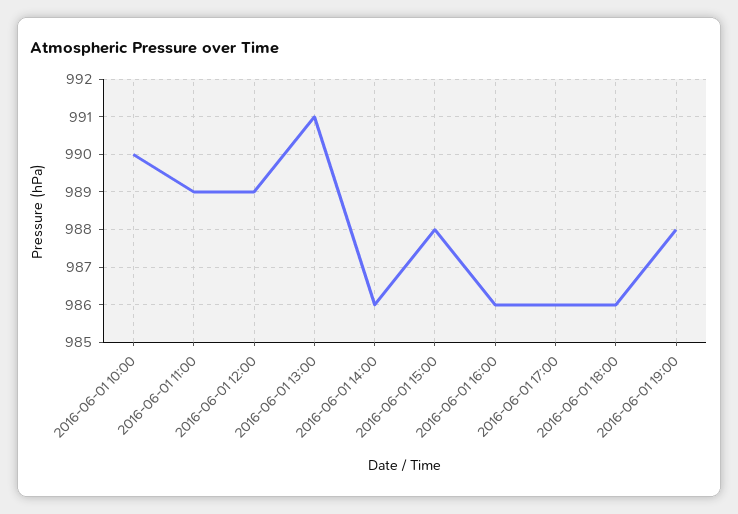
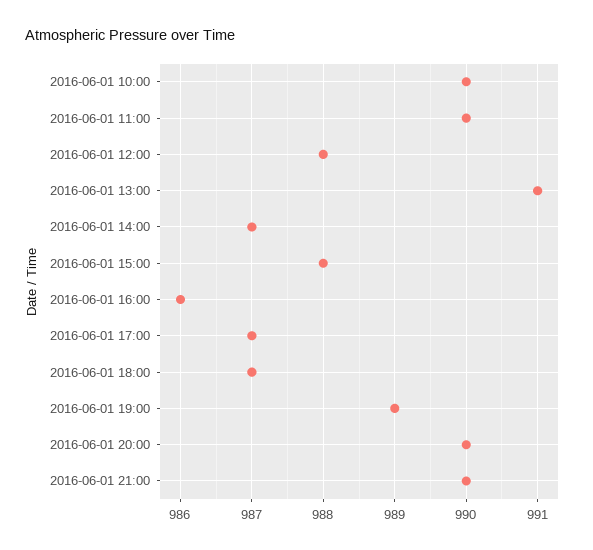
2016-06-01 11:00: 989 -> 990
2016-06-01 12:00: 989 -> 988
2016-06-01 14:00: 986 -> 987
2016-06-01 17:00: 986 -> 987
2016-06-01 18:00: 986 -> 987
2016-06-01 19:00: 988 -> 989
2016-06-01 20:00: none -> 990
2016-06-01 21:00: none -> 990

